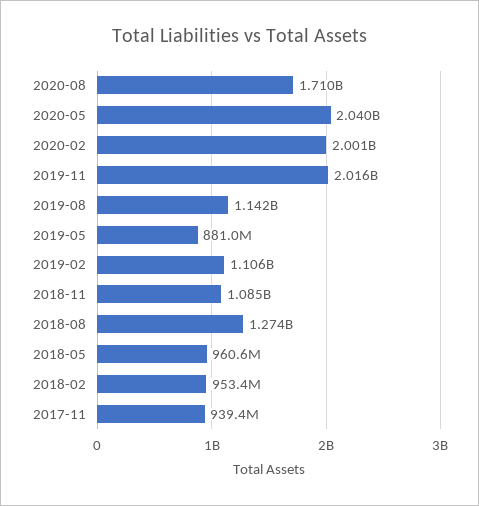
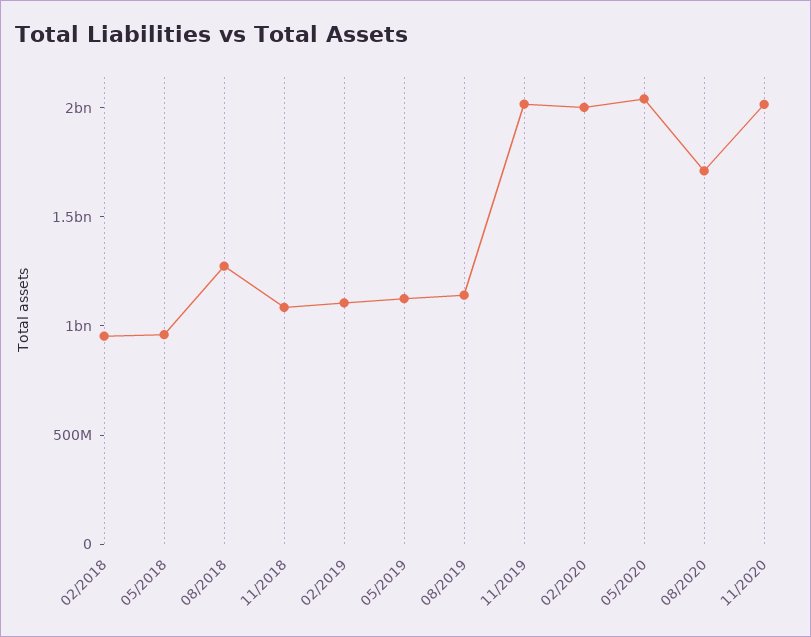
2019-05: 881000000 -> 1100000000
2017-11: 939400000 -> none
11/2020: none -> 2000000000

